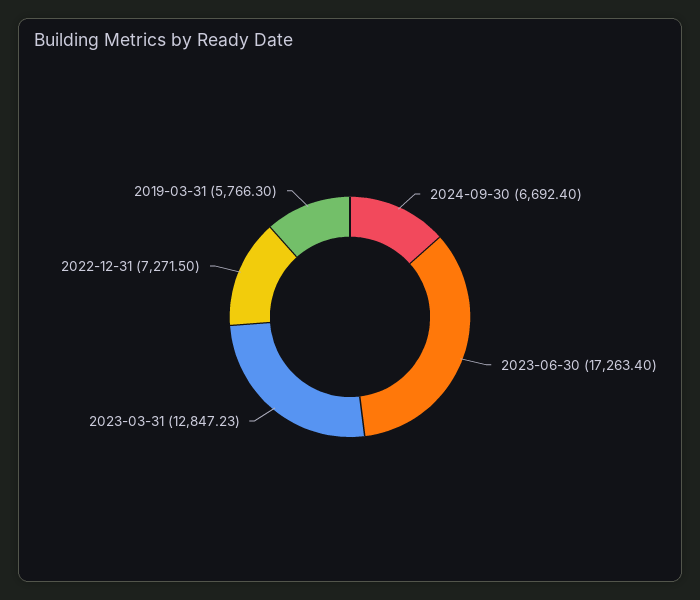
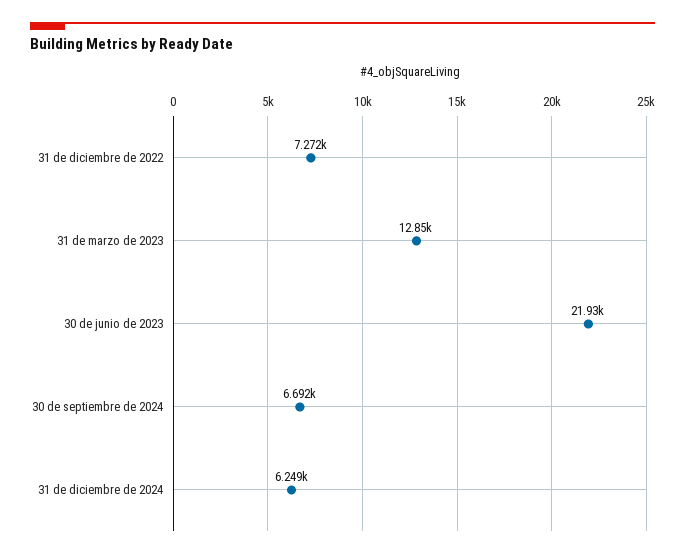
2023-06-30: 17263.4 -> 21930
2019-03-31: 5766.3 -> none
31 de diciembre de 2024: none -> 6249

